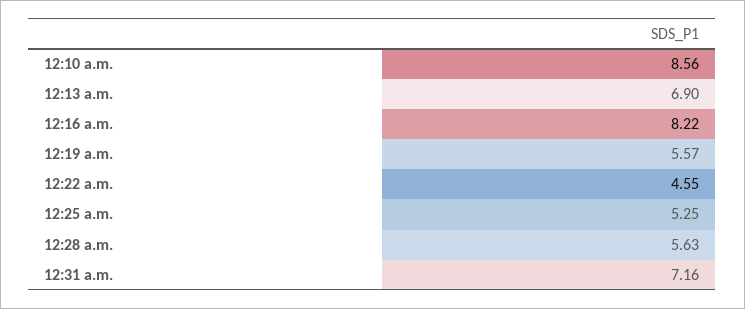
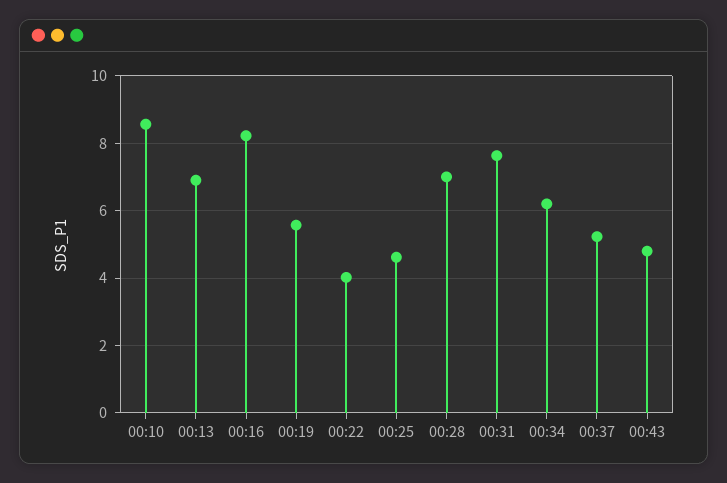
12:22 a.m.: 4.55 -> 4
12:25 a.m.: 5.25 -> 4.6
12:28 a.m.: 5.63 -> 7
12:31 a.m.: 7.16 -> 7.6
00:34: none -> 6.2
00:37: none -> 5.2
00:43: none -> 4.8

